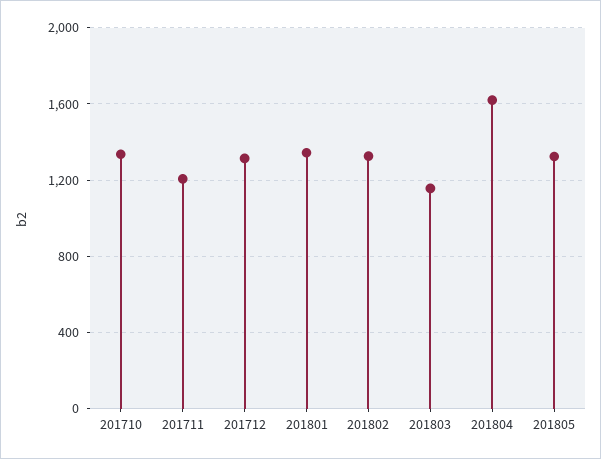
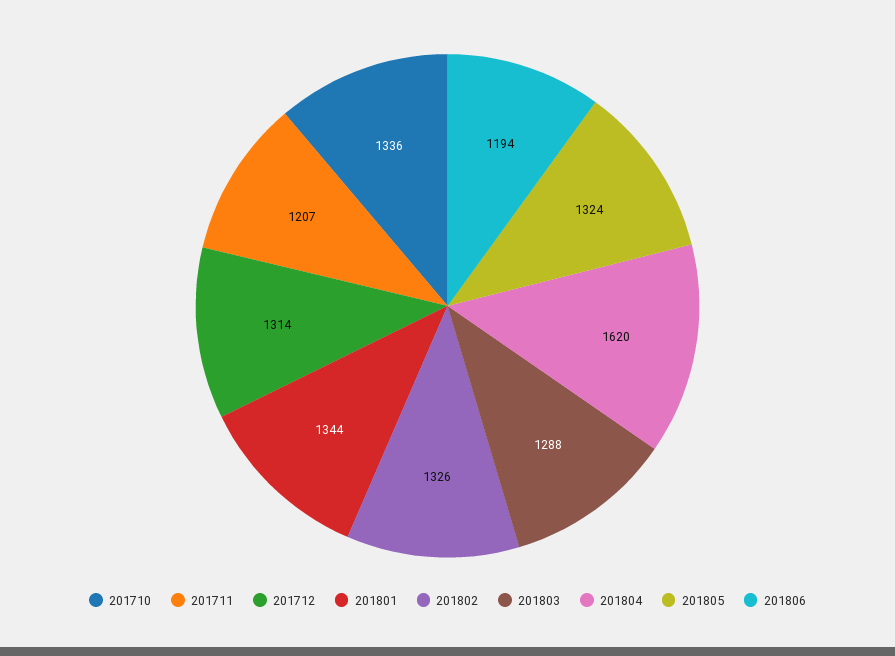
201803: 1150 -> 1288
201806: none -> 1194

